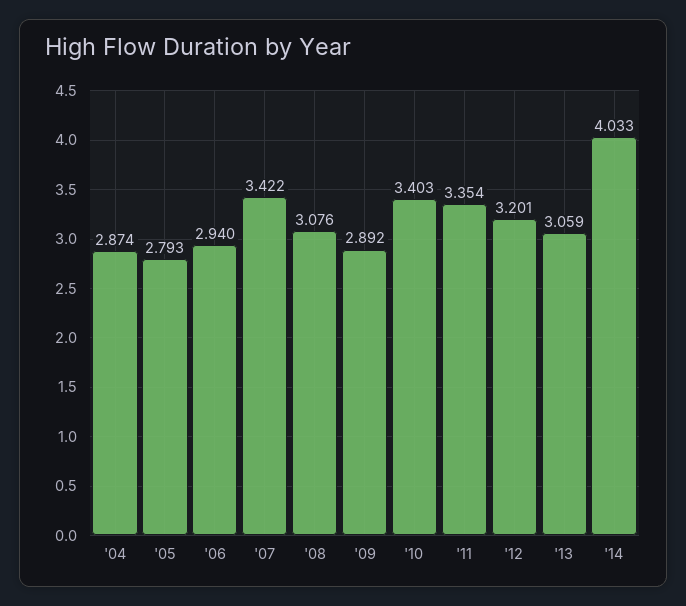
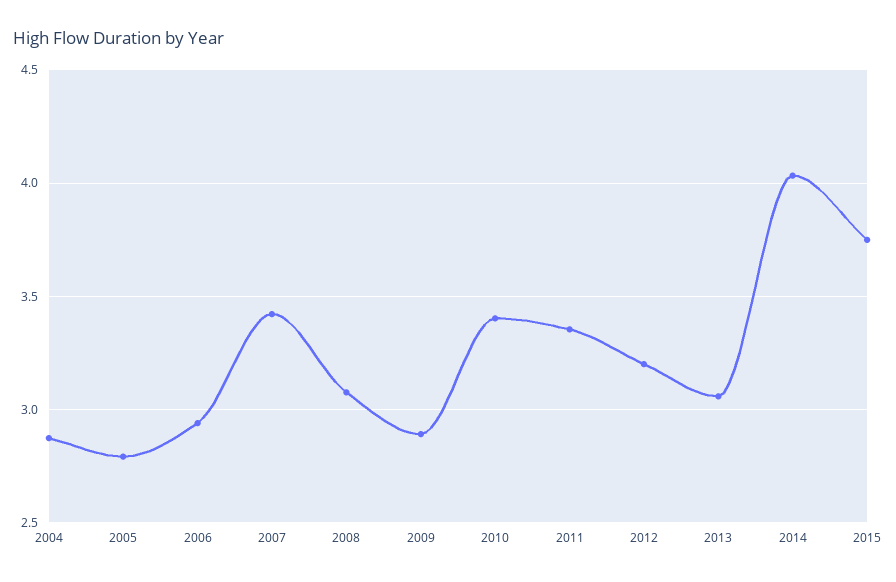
2015: none -> 3.75

